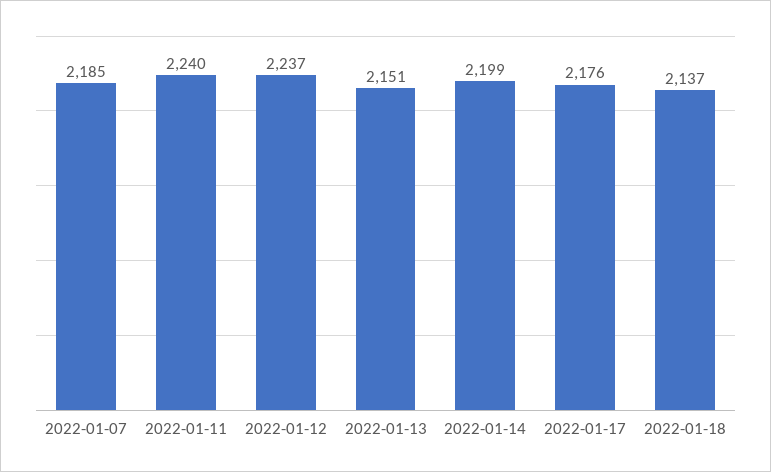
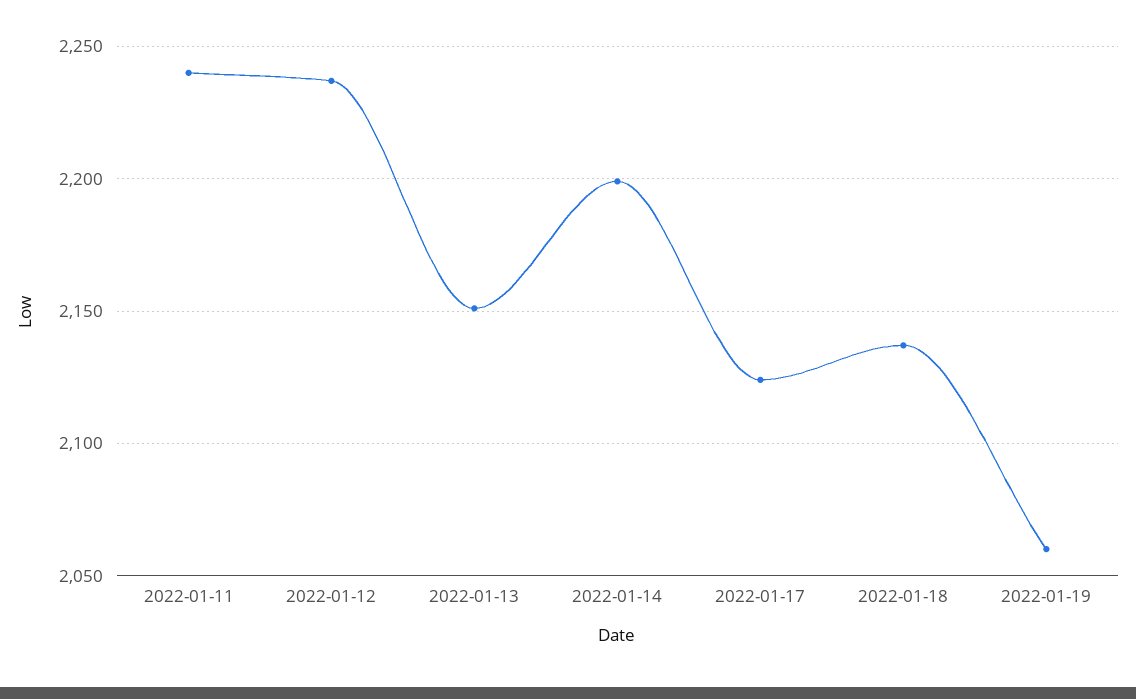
2022-01-07: 2185 -> none
2022-01-17: 2176 -> 2125
2022-01-19: none -> 2060

